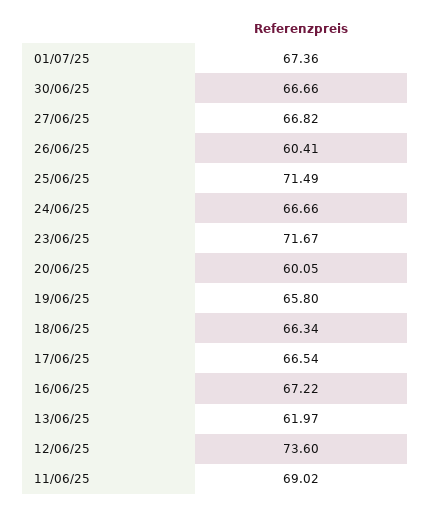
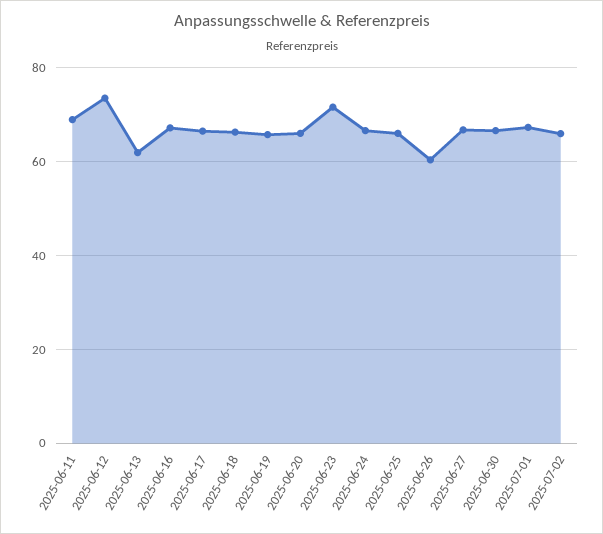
25/06/25: 71.49 -> 66
20/06/25: 60.05 -> 66
2025-07-02: none -> 66

